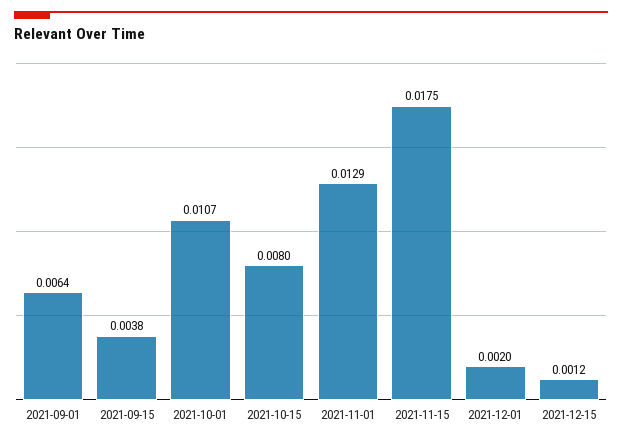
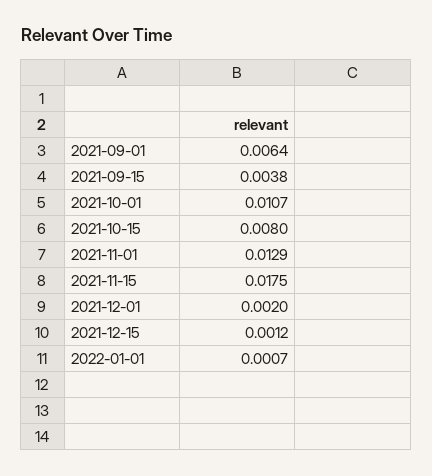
2022-01-01: none -> 0.0007

